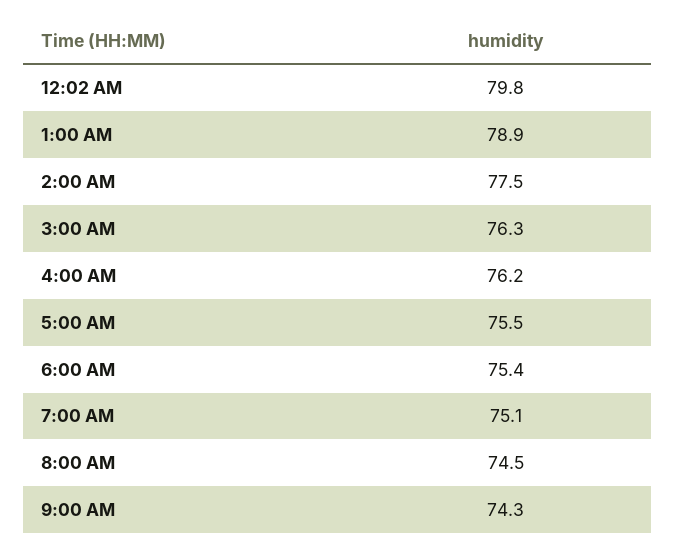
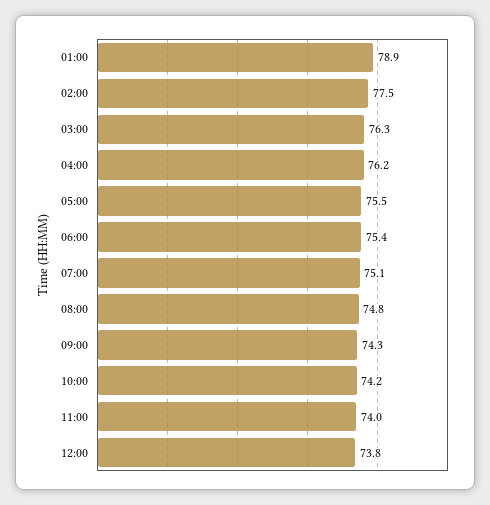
12:02 AM: 79.8 -> none
8:00 AM: 74.5 -> 74.8
10:00: none -> 74.2
11:00: none -> 74
12:00: none -> 73.8

